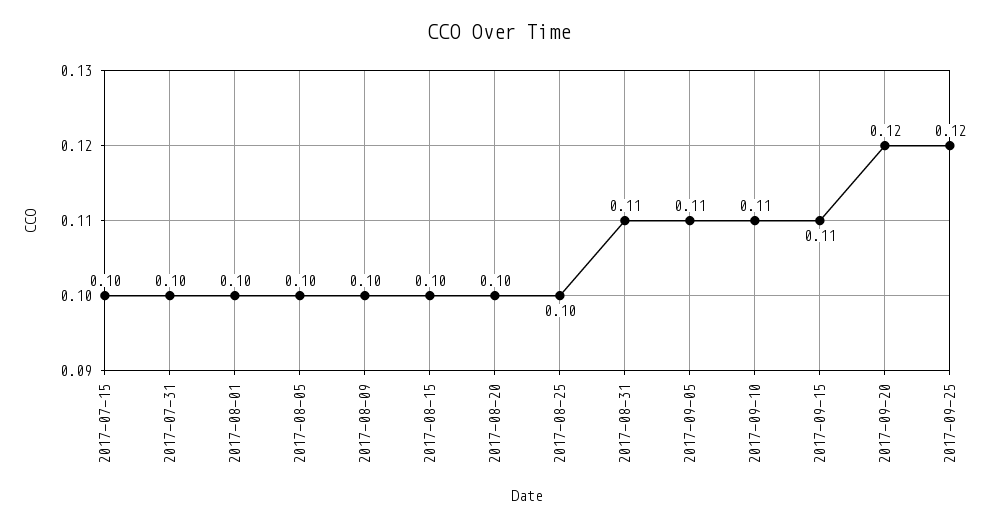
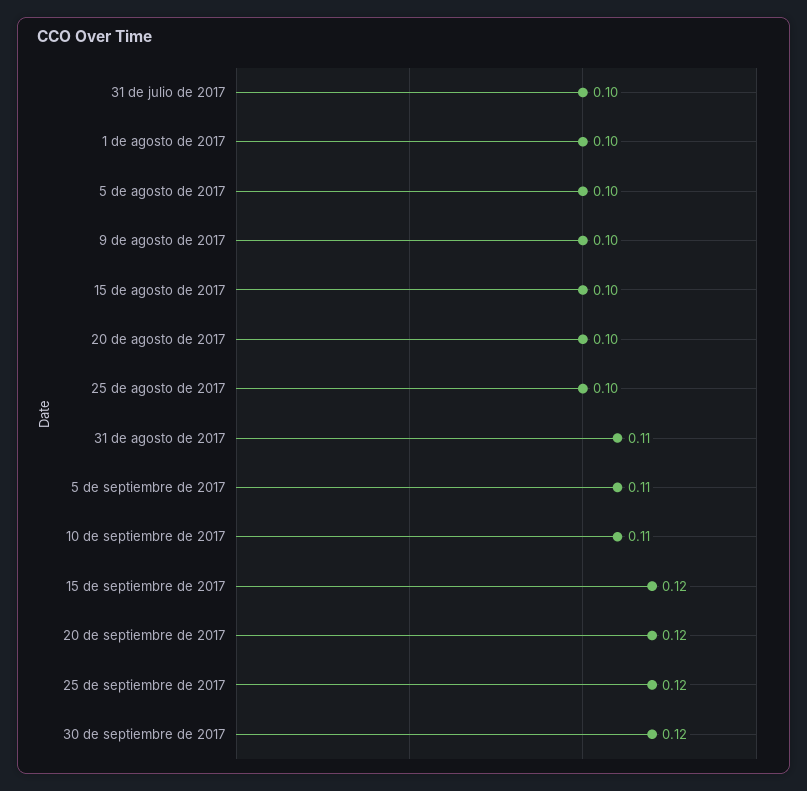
2017-07-15: 0.1 -> none
2017-09-15: 0.11 -> 0.12
30 de septiembre de 2017: none -> 0.12

